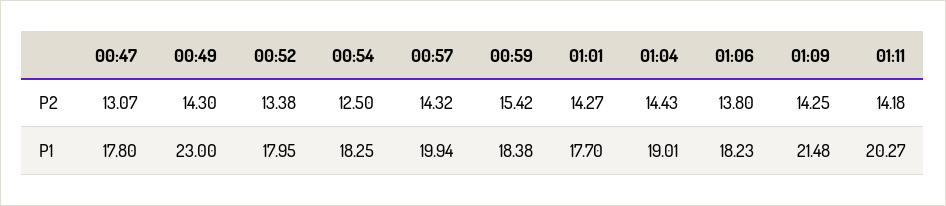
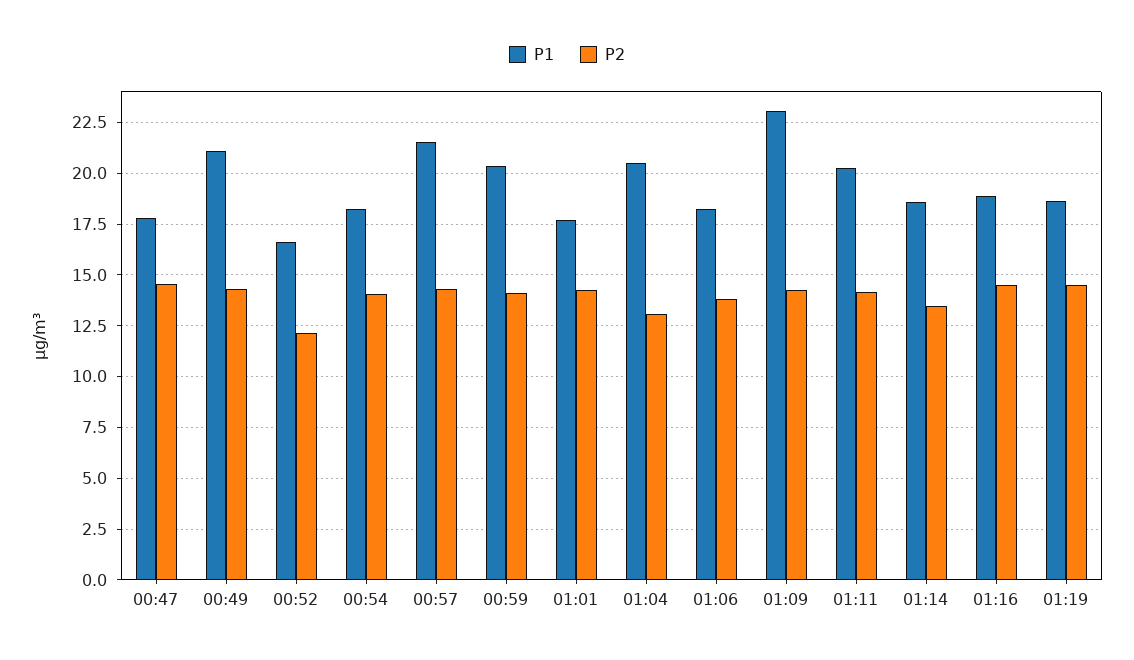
P2, 00:47: 13.07 -> 14.5
P2, 00:52: 13.38 -> 12
P2, 00:54: 12.5 -> 14
P2, 00:59: 15.42 -> 14
P2, 01:04: 14.43 -> 13
P1, 00:49: 23 -> 21
P1, 00:52: 17.95 -> 16.5
P1, 00:57: 19.94 -> 21.5
P1, 00:59: 18.38 -> 20.5
P1, 01:04: 19.01 -> 20.5
P1, 01:09: 21.48 -> 23
P1, 01:14: none -> 18.5
P2, 01:14: none -> 13.5
P1, 01:16: none -> 19
P2, 01:16: none -> 14.5
P1, 01:19: none -> 18.5
P2, 01:19: none -> 14.5

